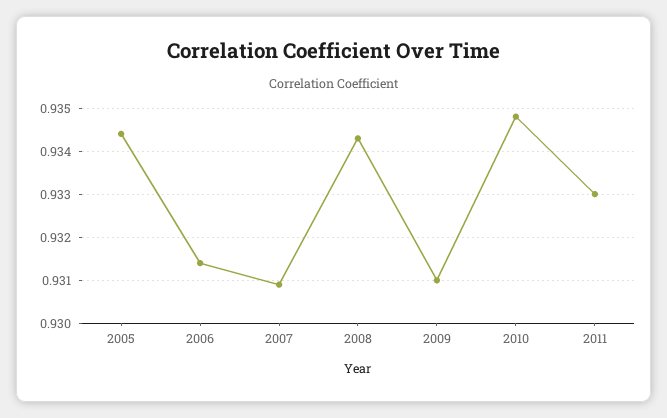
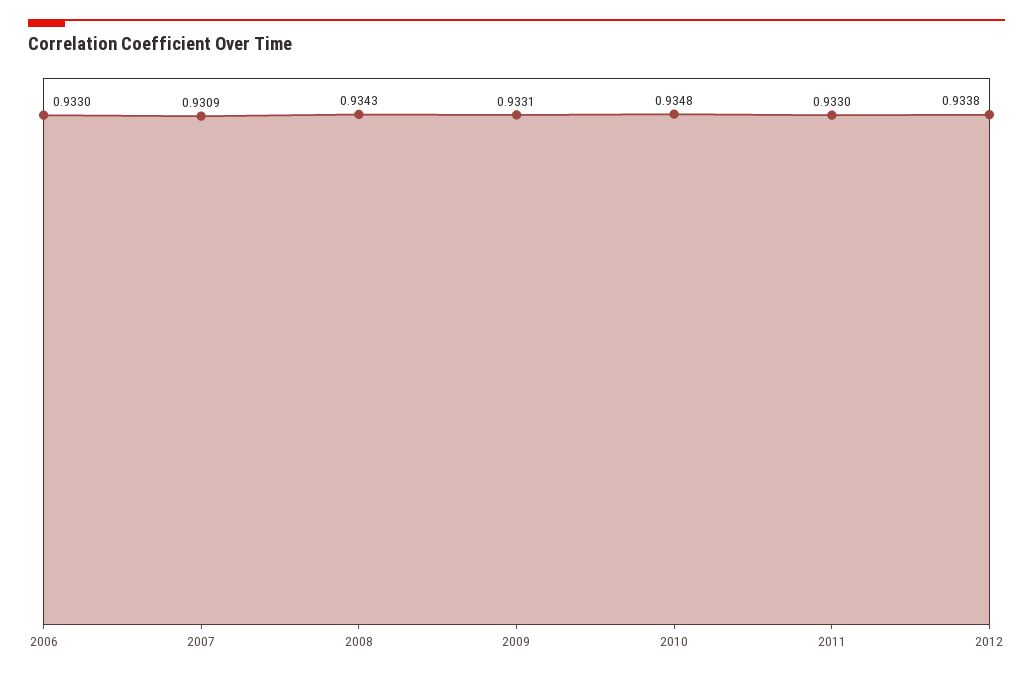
2005: 0.9345 -> none
2006: 0.9315 -> 0.933
2009: 0.931 -> 0.9331
2012: none -> 0.9338

